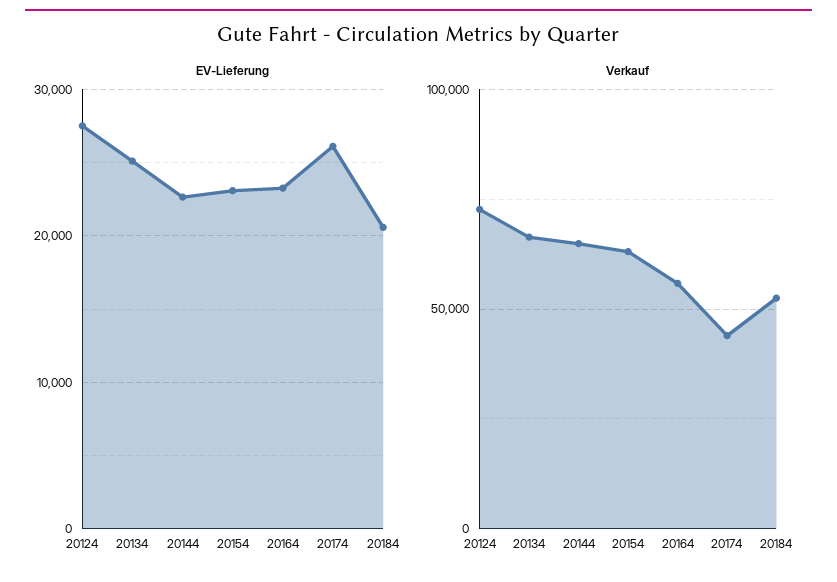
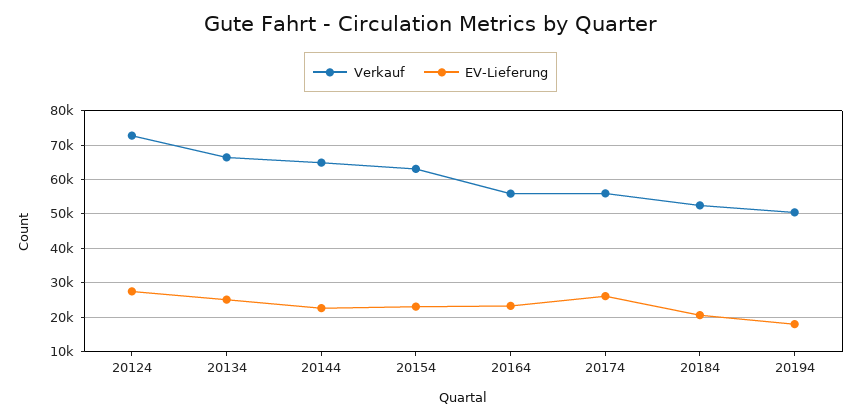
Verkauf, 20174: 45000 -> 56000
Verkauf, 20194: none -> 50000
EV-Lieferung, 20194: none -> 18000

